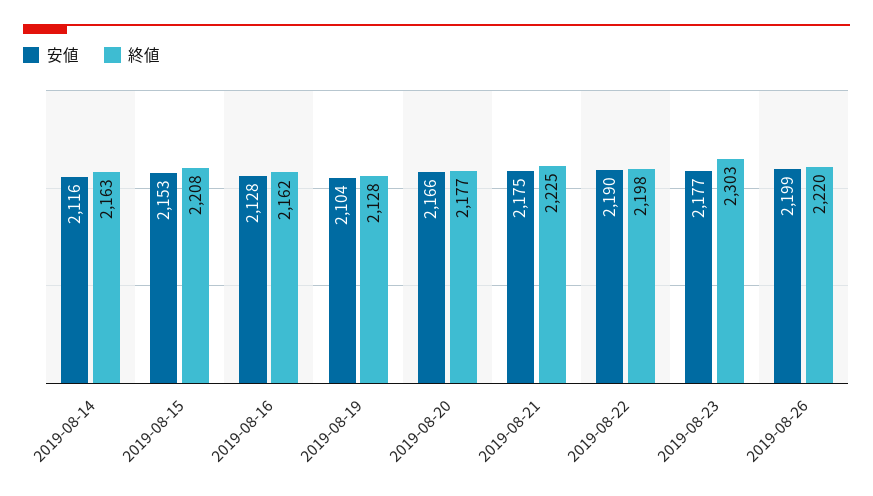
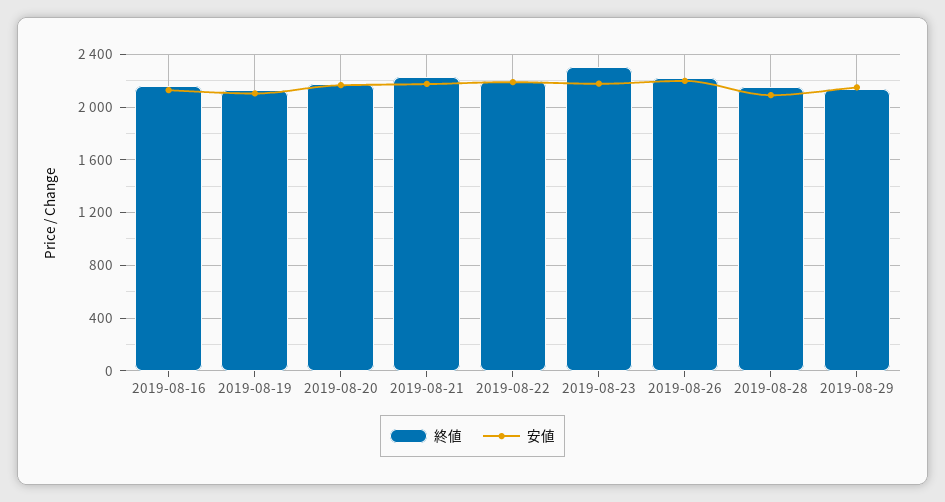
安値, 2019-08-14: 2116 -> none
終値, 2019-08-14: 2163 -> none
安値, 2019-08-15: 2153 -> none
終値, 2019-08-15: 2208 -> none
終値, 2019-08-28: none -> 2150
安値, 2019-08-28: none -> 2100
終値, 2019-08-29: none -> 2150
安値, 2019-08-29: none -> 2150

